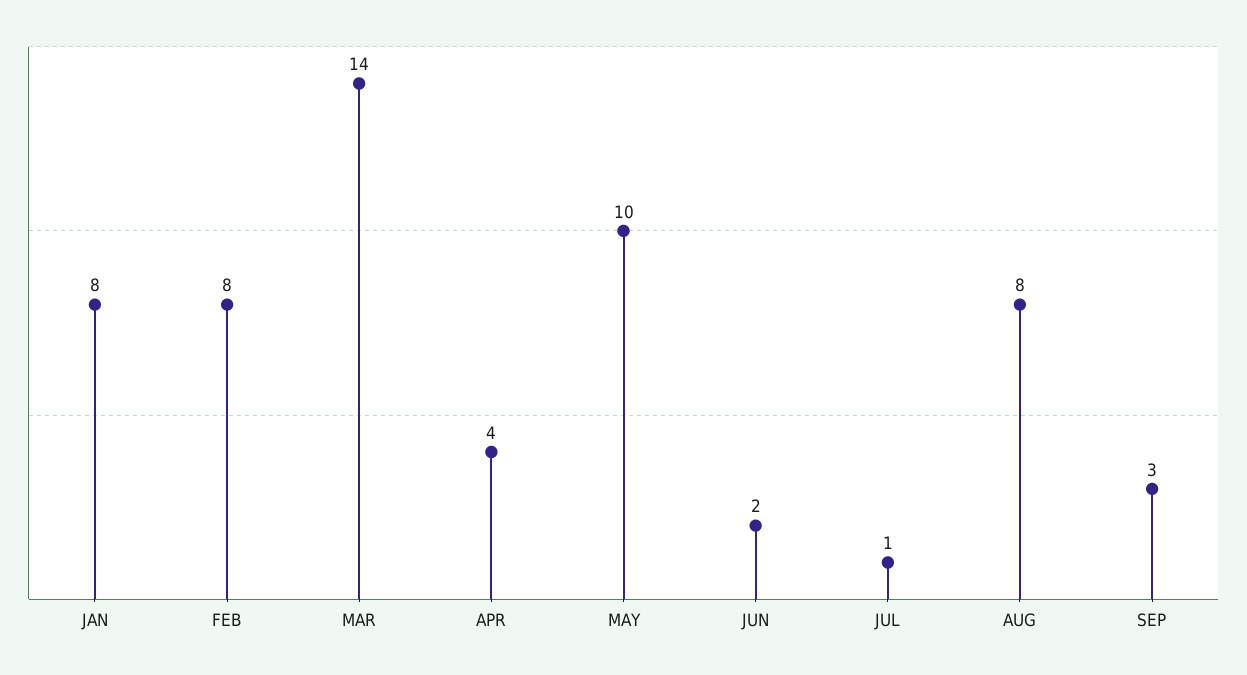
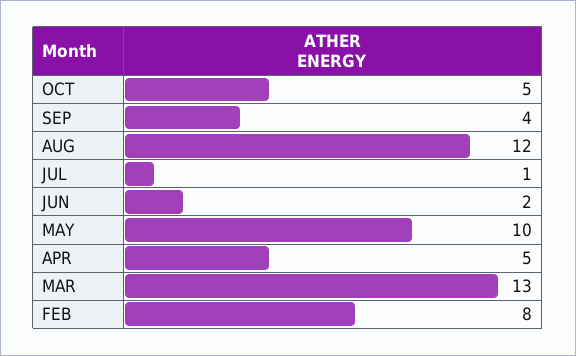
JAN: 8 -> none
MAR: 14 -> 13
APR: 4 -> 5
AUG: 8 -> 12
SEP: 3 -> 4
OCT: none -> 5

